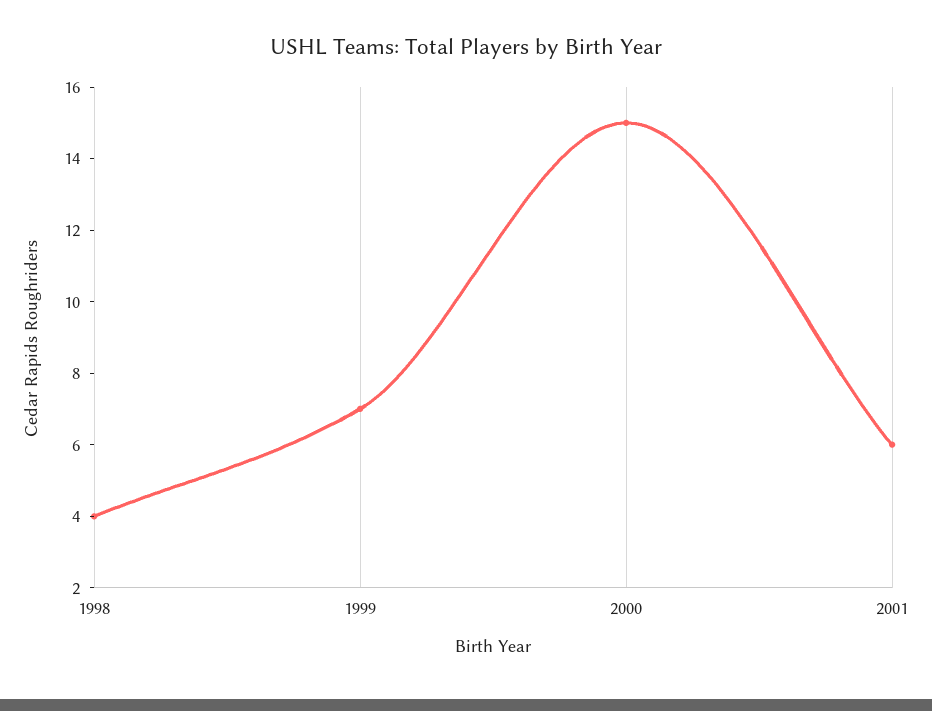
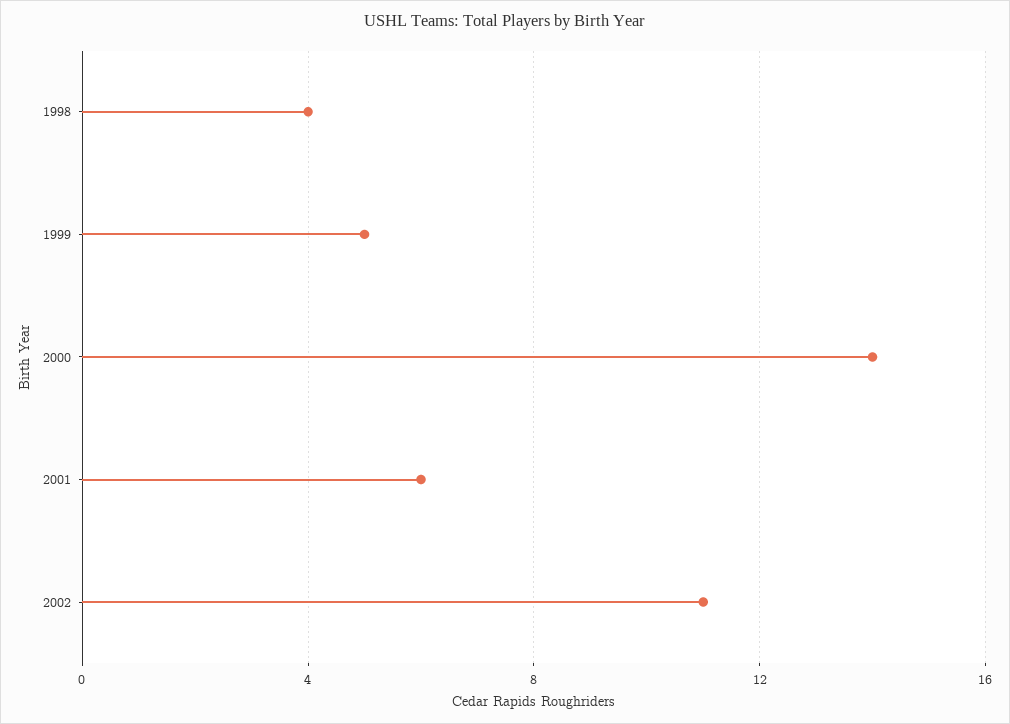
1999: 7 -> 5
2000: 15 -> 14
2002: none -> 11

